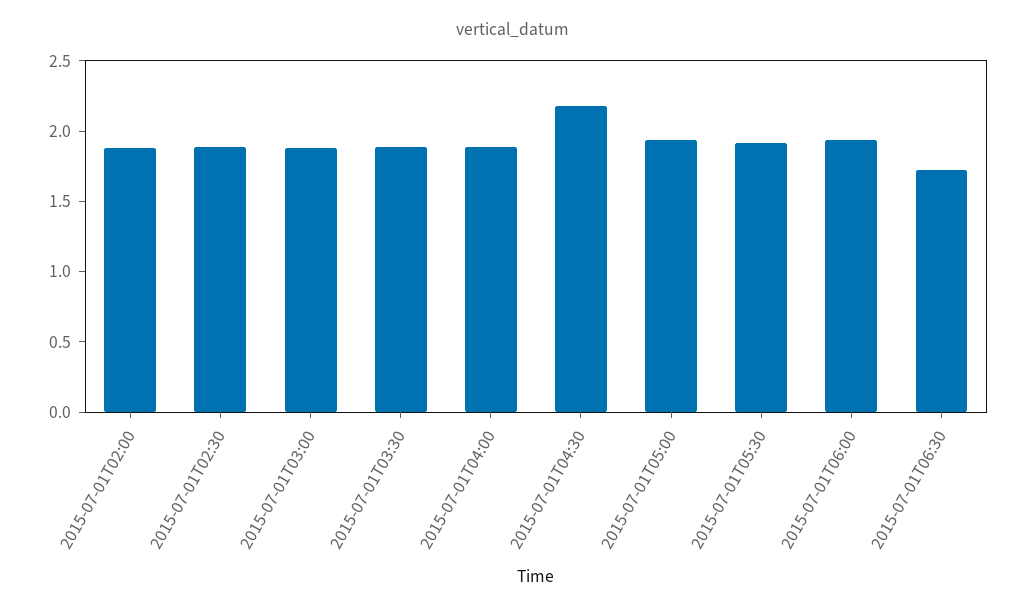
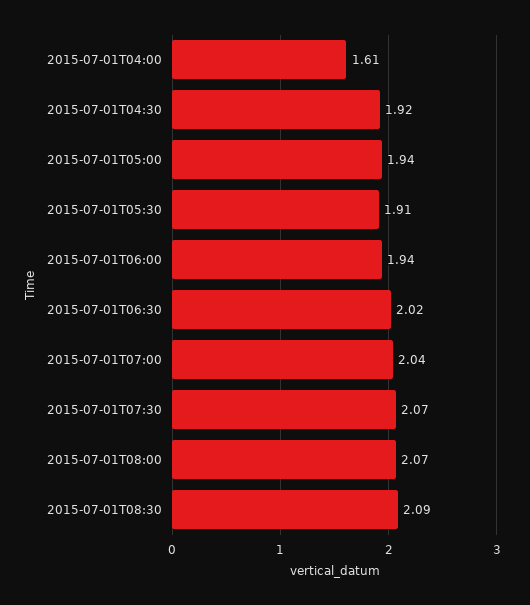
2015-07-01T02:00: 1.9 -> none
2015-07-01T02:30: 1.9 -> none
2015-07-01T03:00: 1.9 -> none
2015-07-01T03:30: 1.9 -> none
2015-07-01T04:00: 1.9 -> 1.61
2015-07-01T04:30: 2.2 -> 1.92
2015-07-01T06:30: 1.7 -> 2.02
2015-07-01T07:00: none -> 2.04
2015-07-01T07:30: none -> 2.07
2015-07-01T08:00: none -> 2.07
2015-07-01T08:30: none -> 2.09

